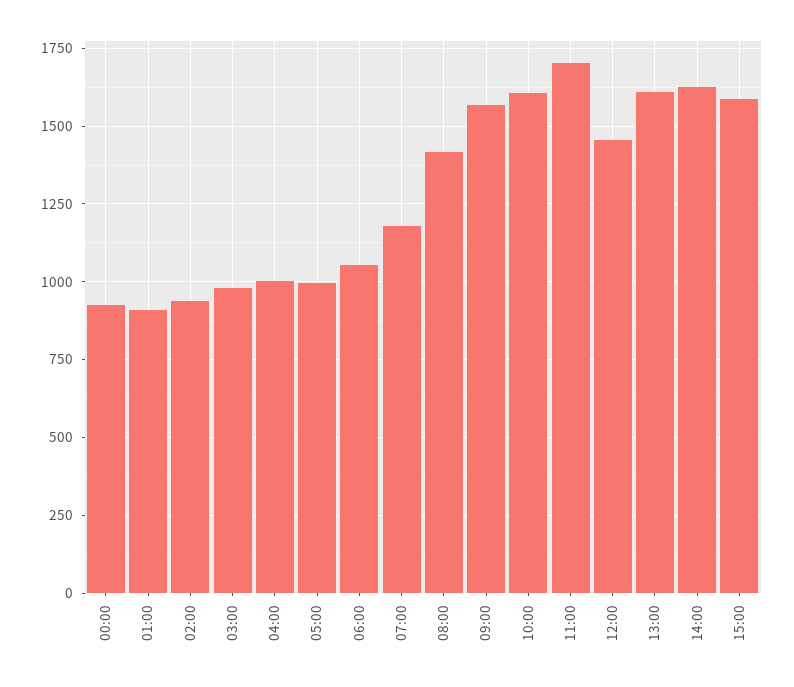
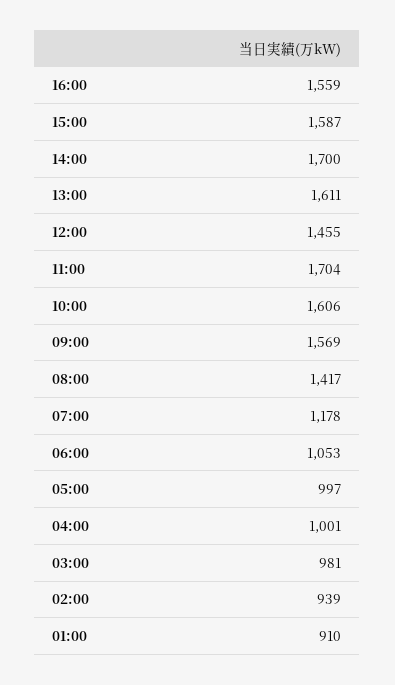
00:00: 925 -> none
14:00: 1625 -> 1700
16:00: none -> 1559

